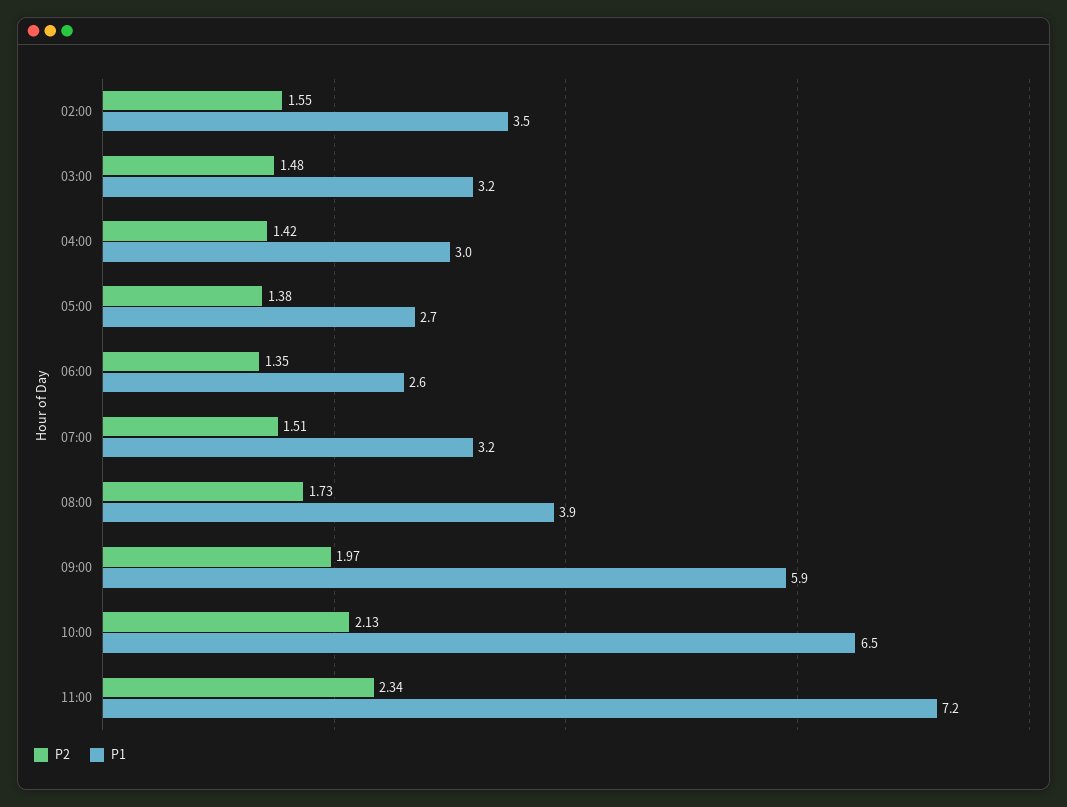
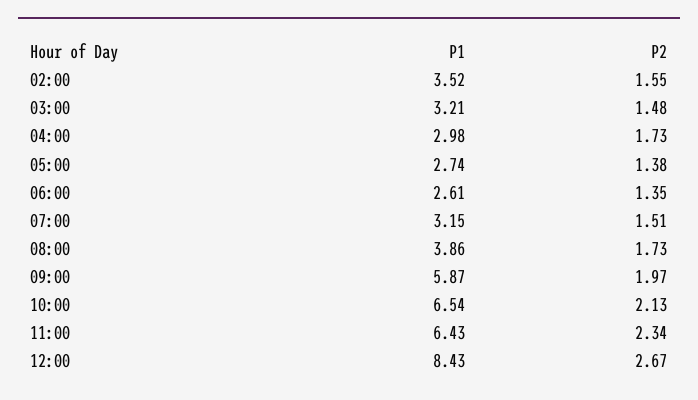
P2, 04:00: 1.42 -> 1.73
P1, 11:00: 7.2 -> 6.43
P1, 12:00: none -> 8.43
P2, 12:00: none -> 2.67

